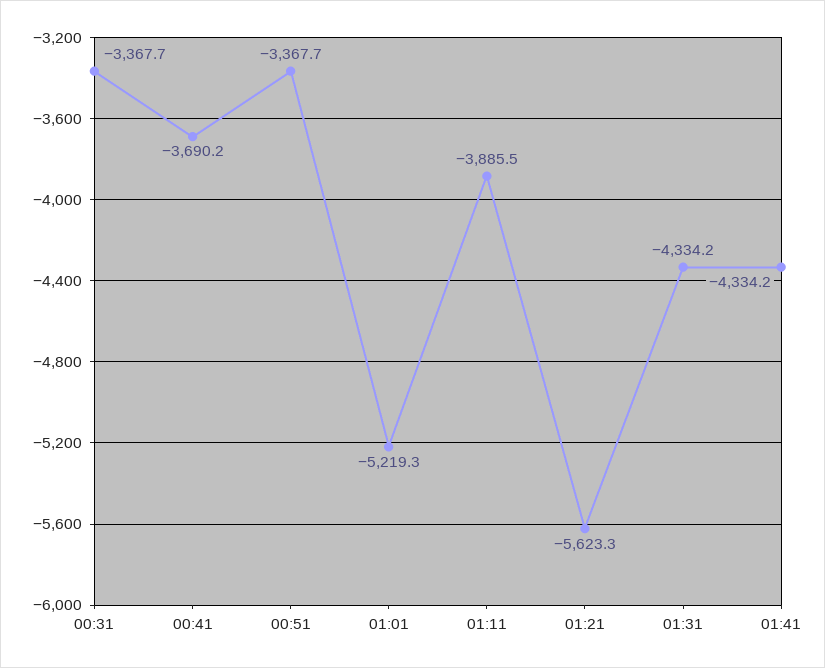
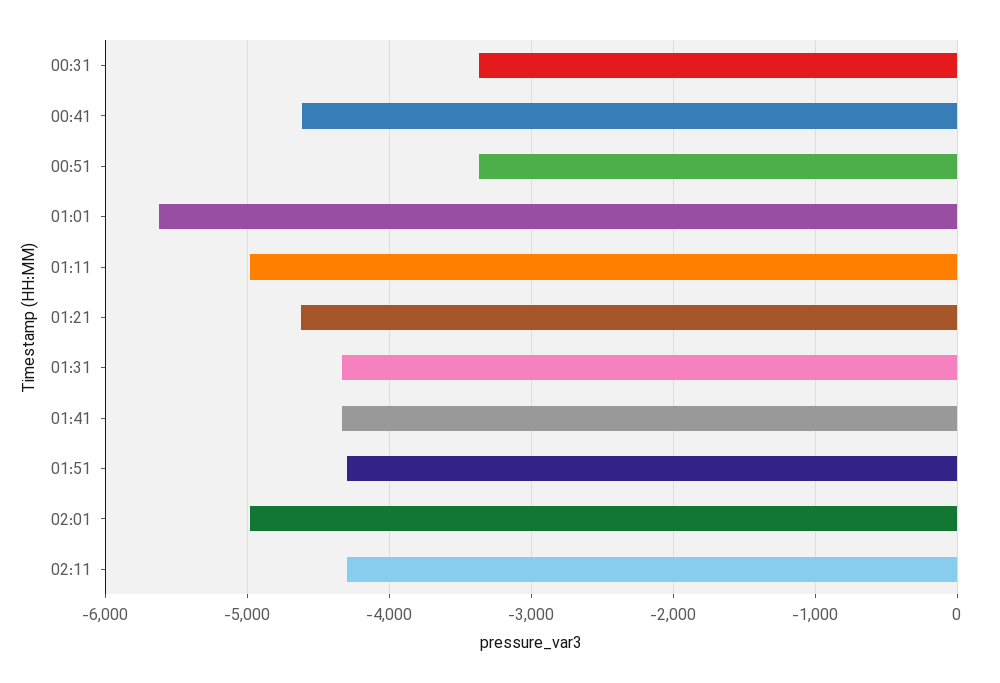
00:41: -3690.2 -> -4600
01:01: -5219.3 -> -5600
01:11: -3885.5 -> -5000
01:21: -5623.3 -> -4600
01:51: none -> -4300
02:01: none -> -5000
02:11: none -> -4300

